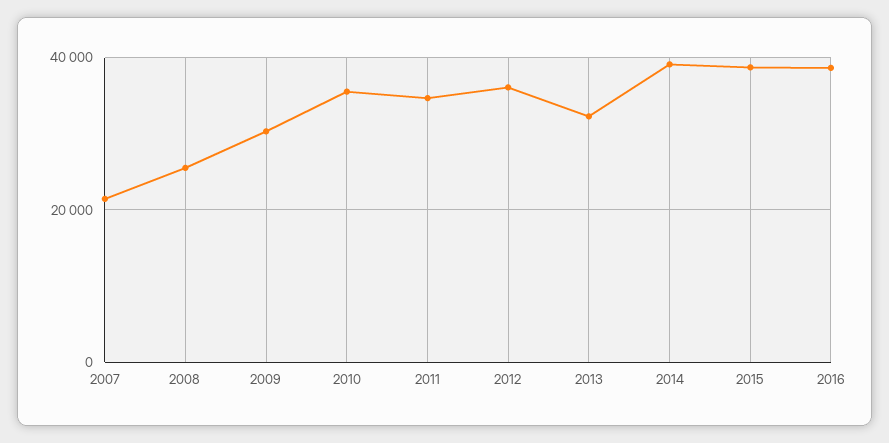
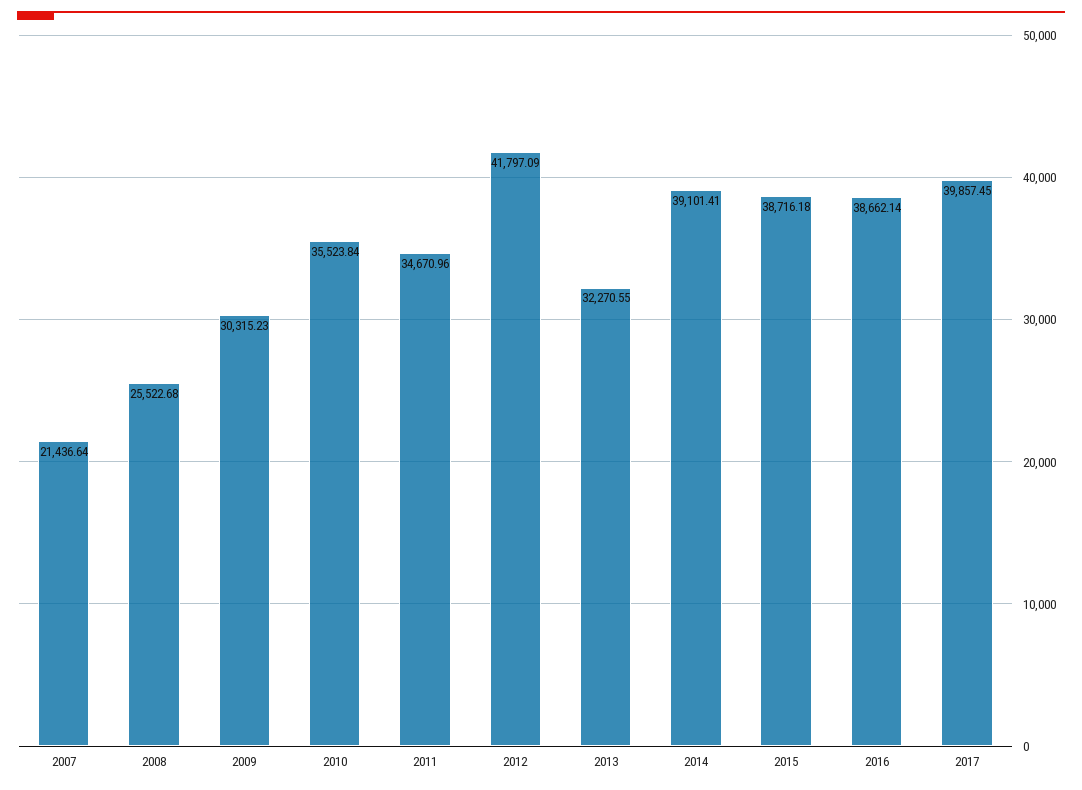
2012: 36000 -> 41797.09
2017: none -> 39857.45

